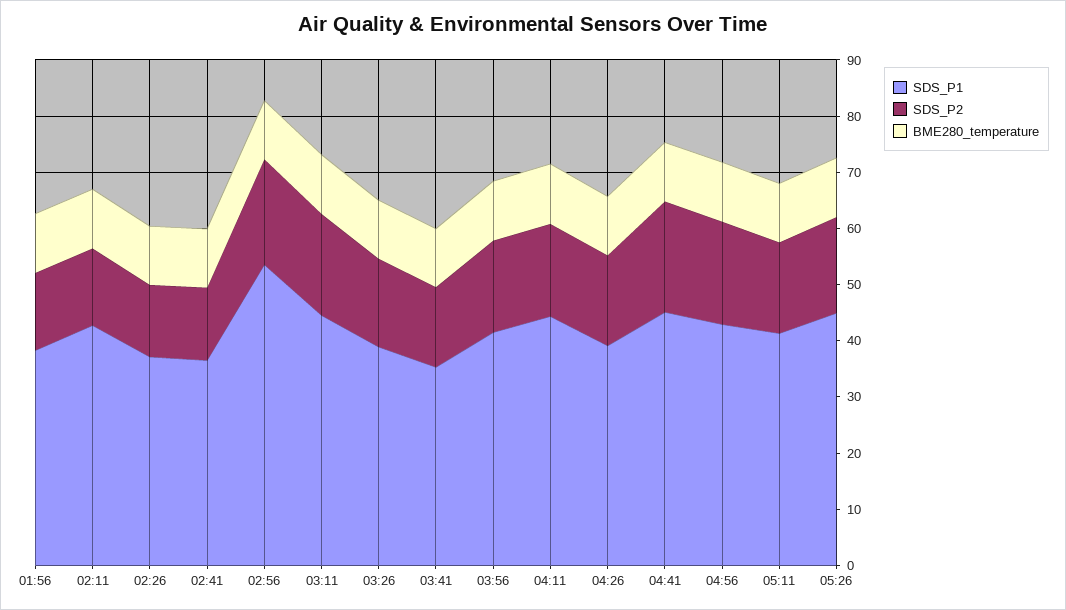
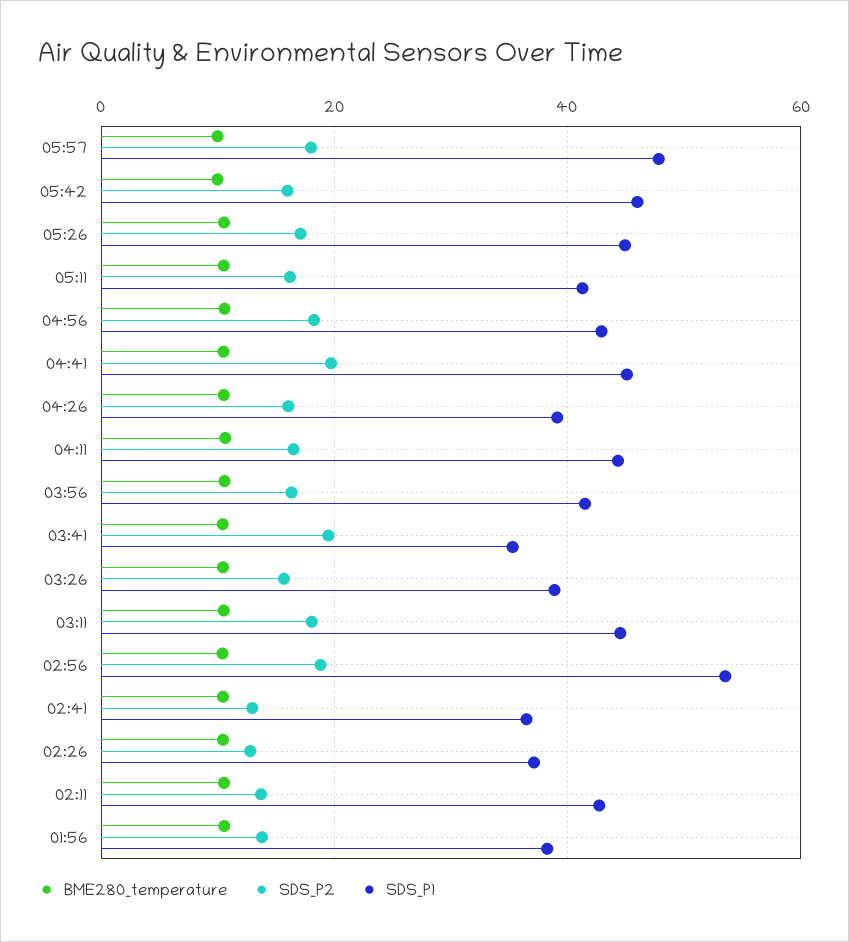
SDS_P2, 03:41: 14 -> 20
BME280_temperature, 05:57: none -> 10
SDS_P2, 05:57: none -> 18
SDS_P1, 05:57: none -> 48
BME280_temperature, 05:42: none -> 10
SDS_P2, 05:42: none -> 16
SDS_P1, 05:42: none -> 46

